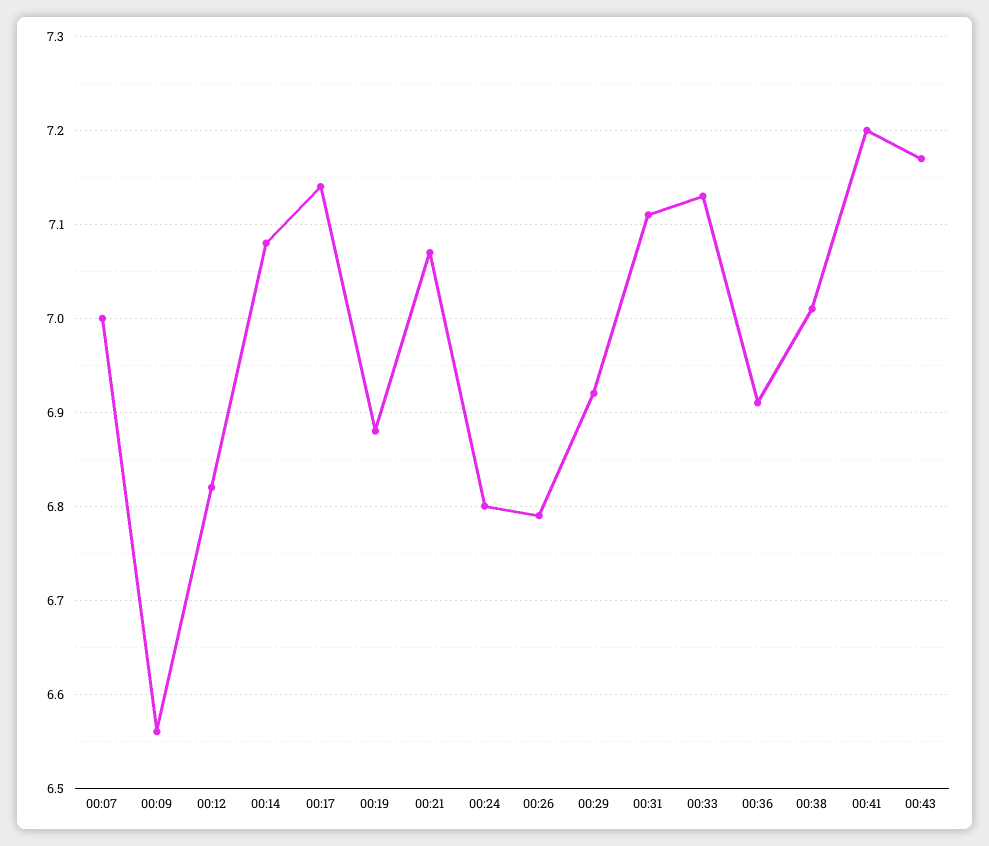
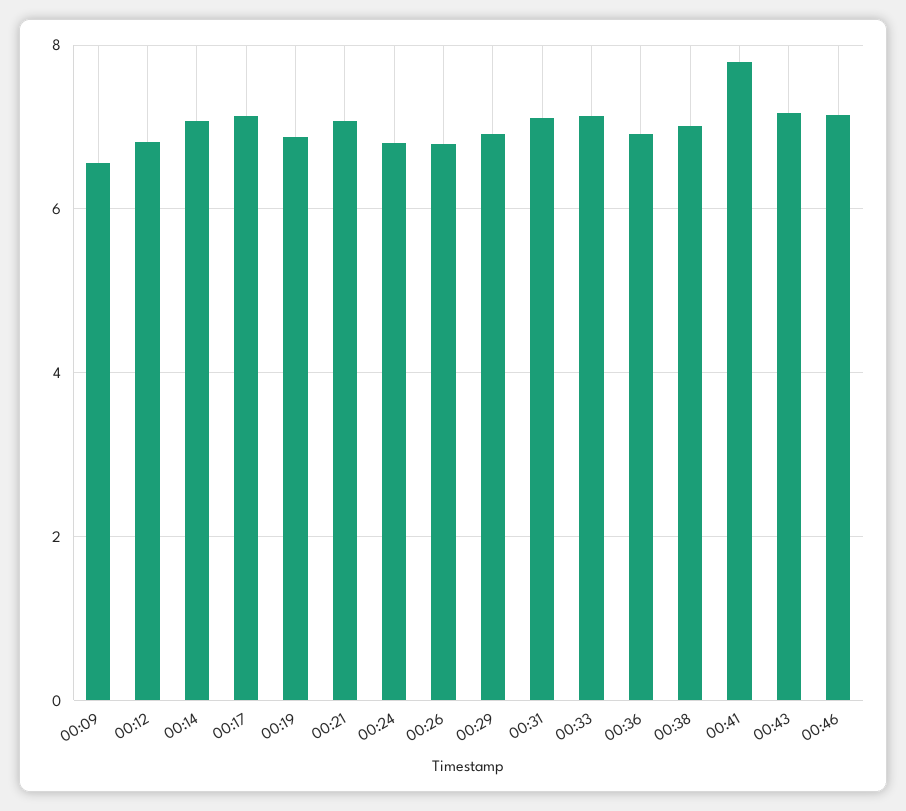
00:07: 7 -> none
00:41: 7.2 -> 7.8
00:46: none -> 7.2

